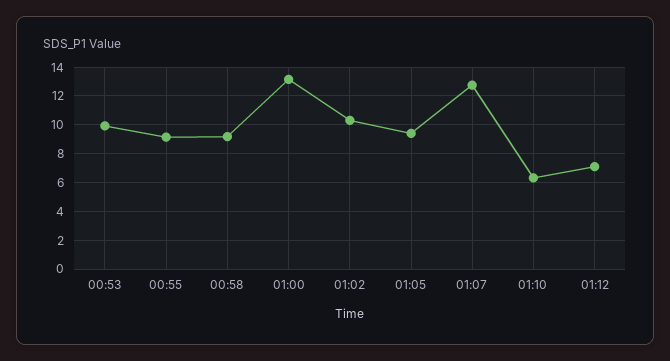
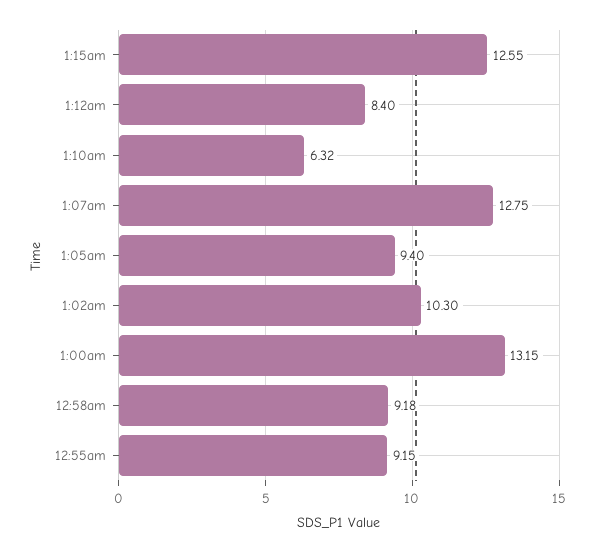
00:53: 10 -> none
01:12: 7 -> 8.4
1:15am: none -> 12.55

